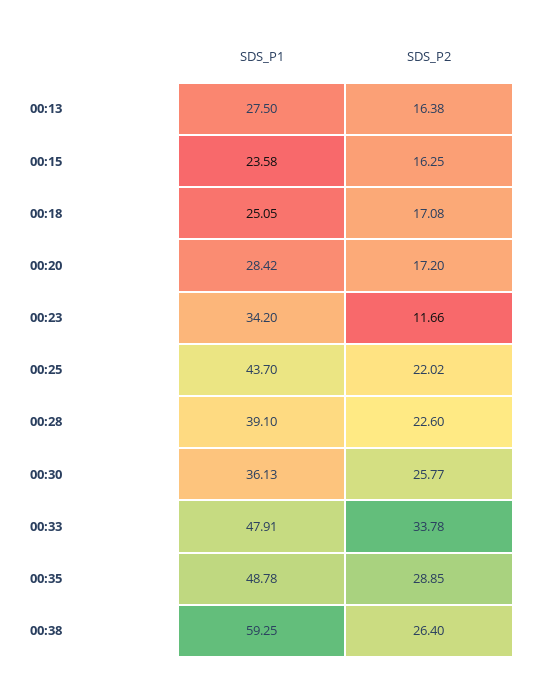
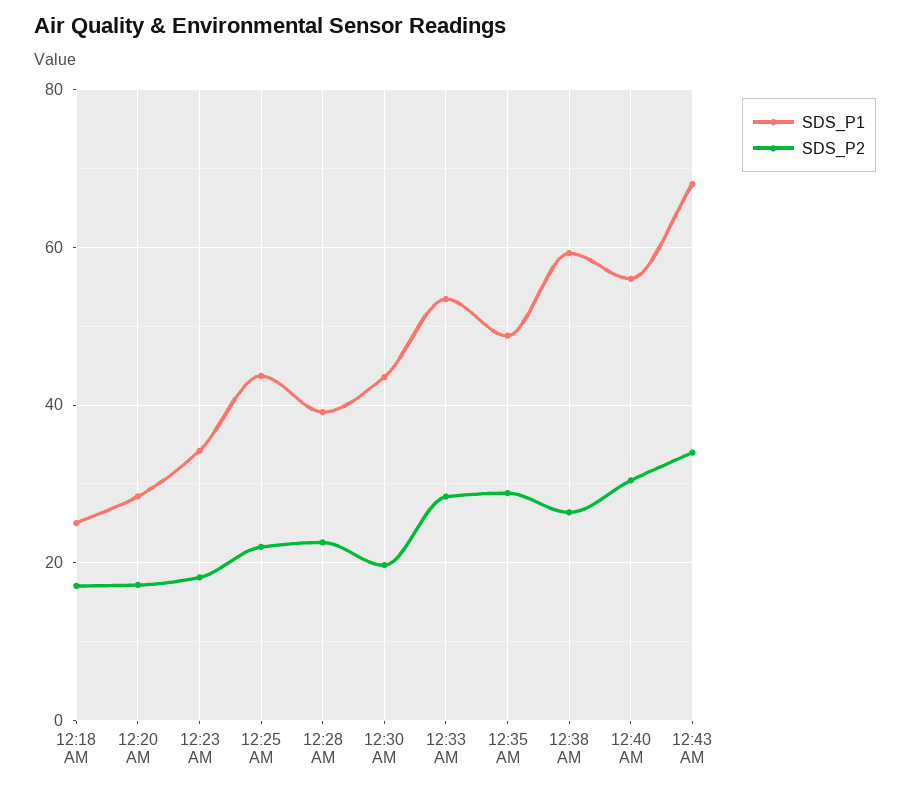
SDS_P1, 00:13: 27.5 -> none
SDS_P2, 00:13: 16.38 -> none
SDS_P1, 00:15: 23.58 -> none
SDS_P2, 00:15: 16.25 -> none
SDS_P2, 00:23: 11.66 -> 18
SDS_P1, 00:30: 36.13 -> 44
SDS_P2, 00:30: 25.77 -> 20
SDS_P1, 00:33: 47.91 -> 54
SDS_P2, 00:33: 33.78 -> 28
SDS_P1, 12:40 AM: none -> 56
SDS_P2, 12:40 AM: none -> 30
SDS_P1, 12:43 AM: none -> 68
SDS_P2, 12:43 AM: none -> 34

